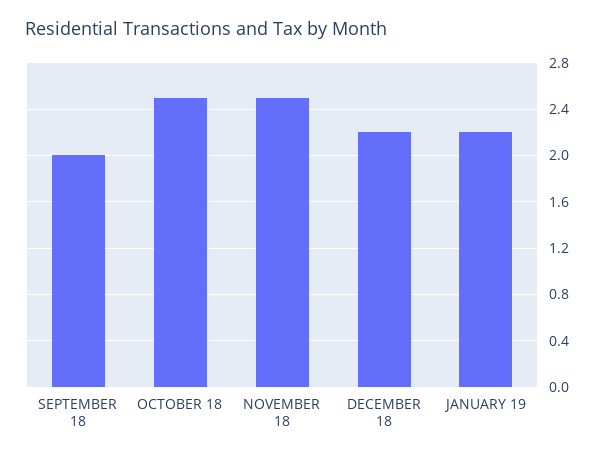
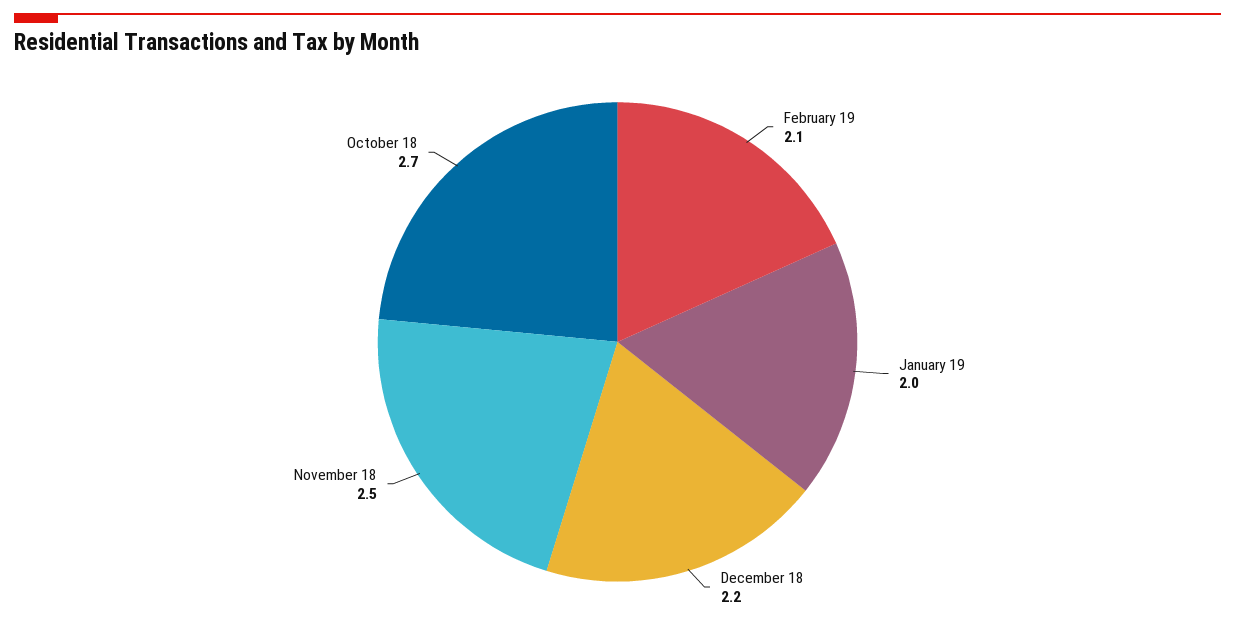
SEPTEMBER 18: 2 -> none
OCTOBER 18: 2.5 -> 2.7
JANUARY 19: 2.2 -> 2
February 19: none -> 2.1

